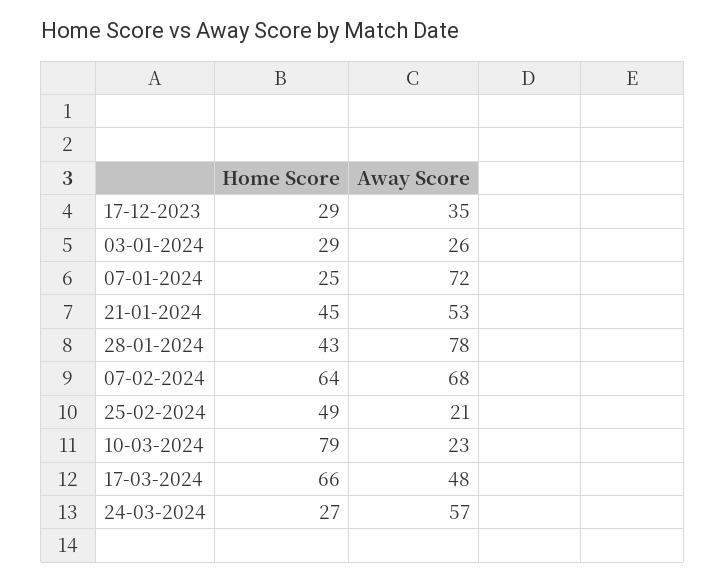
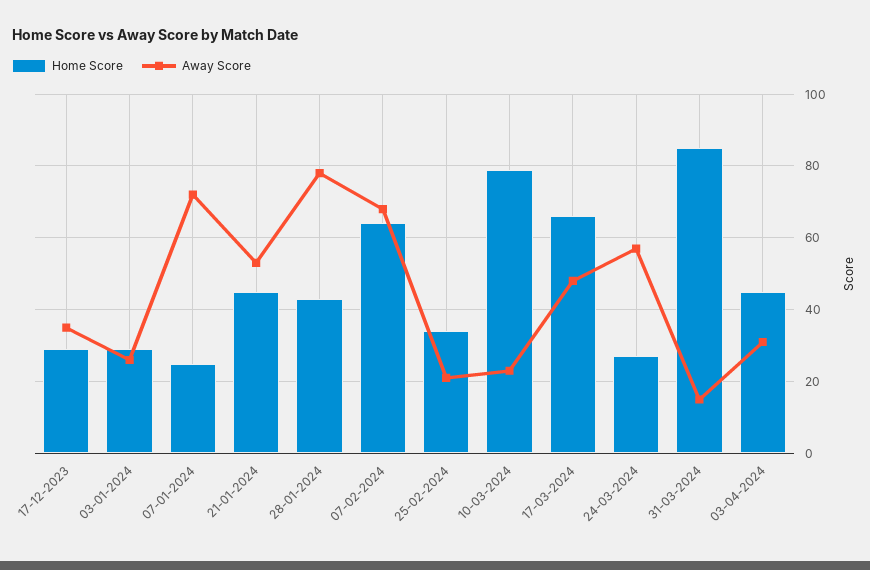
Home Score, 25-02-2024: 49 -> 35
Home Score, 31-03-2024: none -> 85
Away Score, 31-03-2024: none -> 15
Home Score, 03-04-2024: none -> 45
Away Score, 03-04-2024: none -> 30

